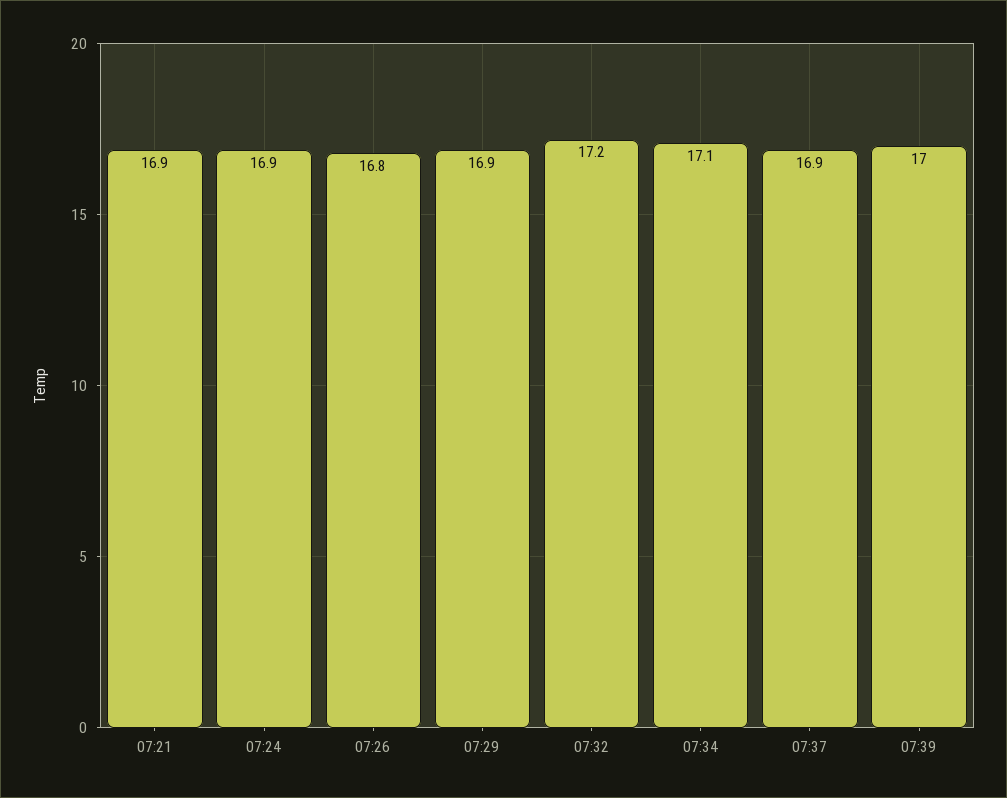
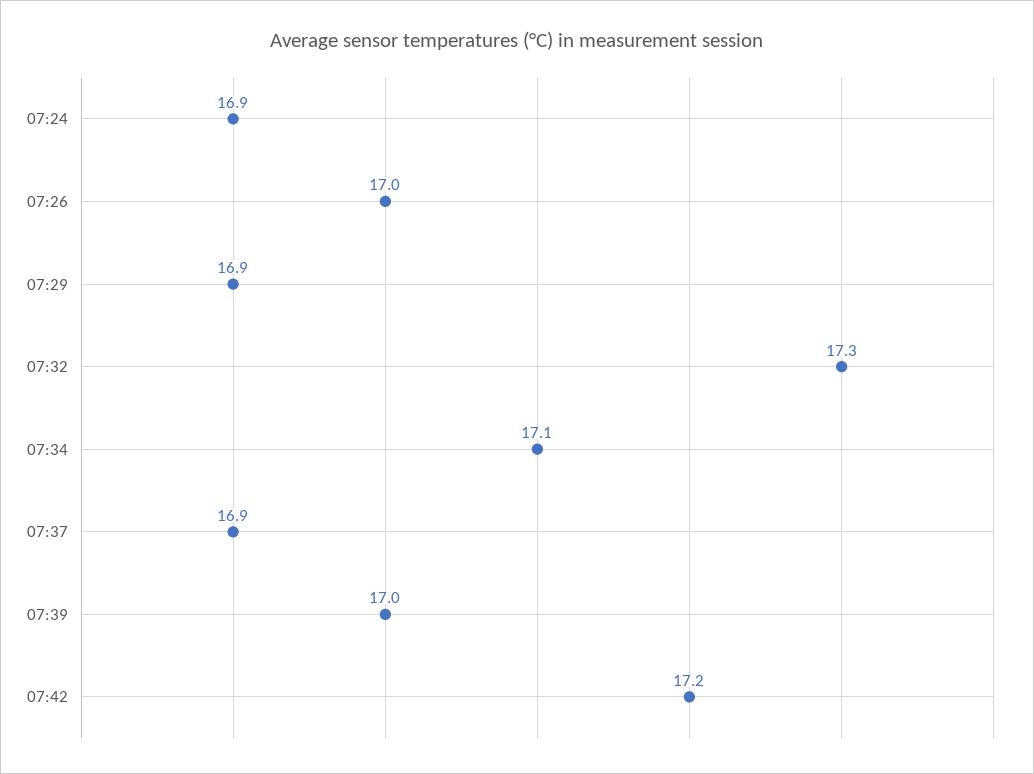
07:21: 16.9 -> none
07:26: 16.8 -> 17
07:32: 17.2 -> 17.3
07:42: none -> 17.2

